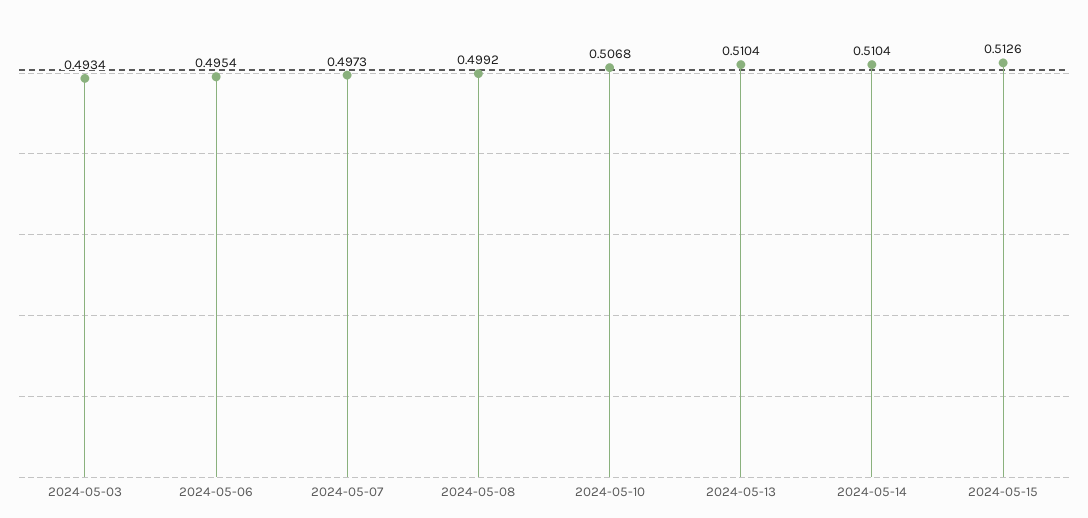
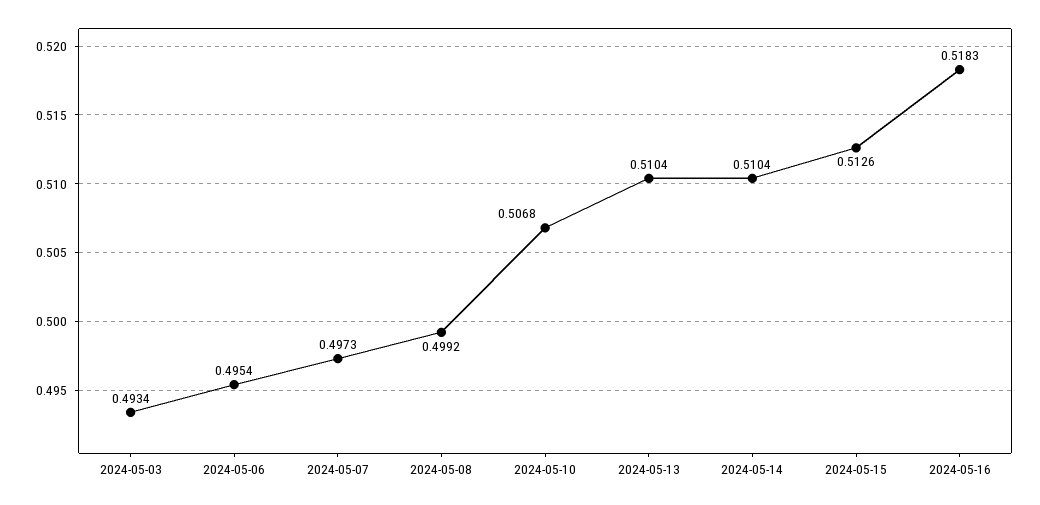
2024-05-16: none -> 0.5183

